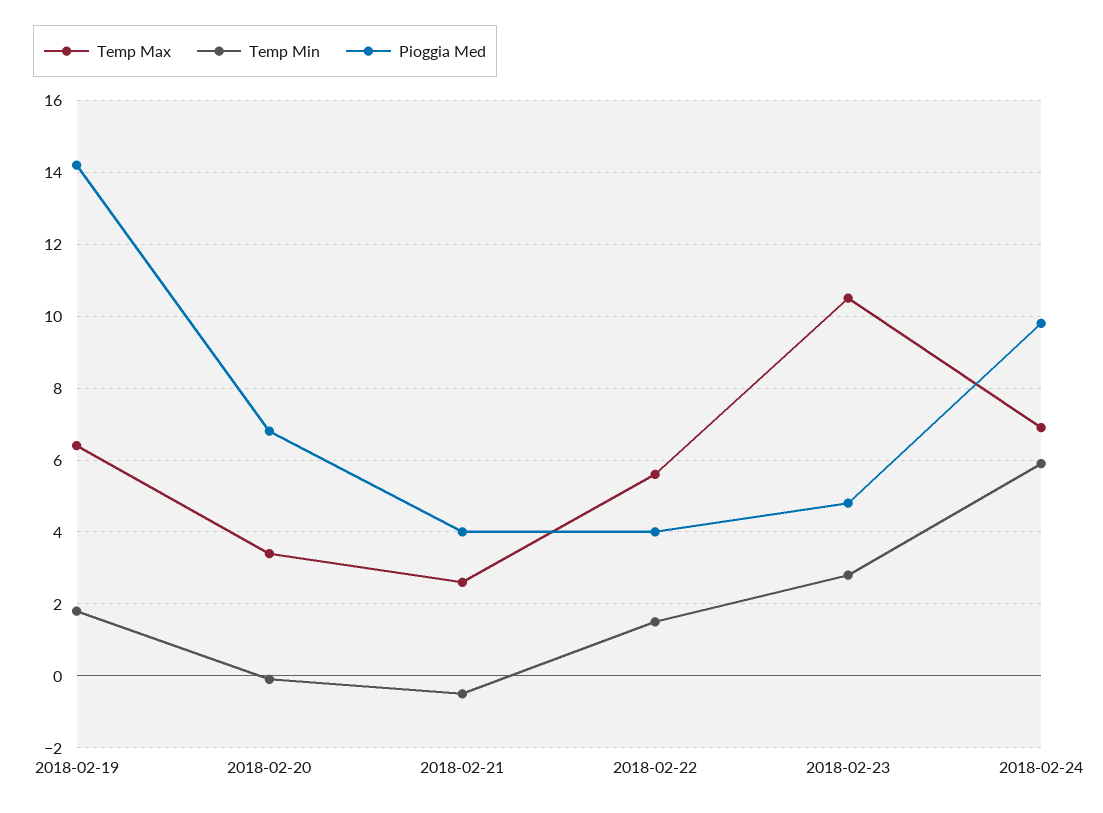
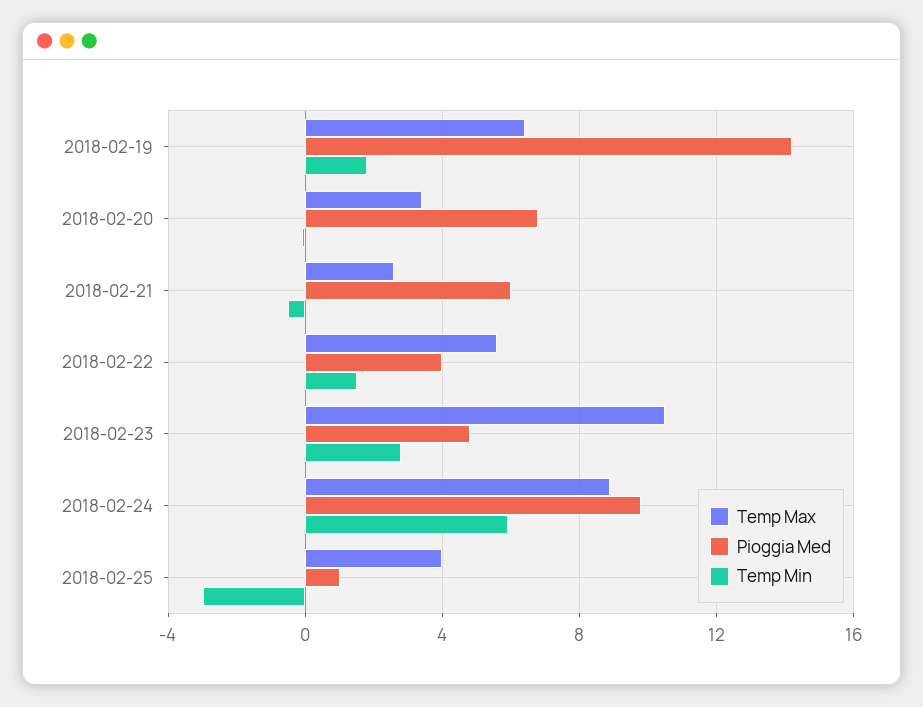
Pioggia Med, 2018-02-21: 4 -> 6
Temp Max, 2018-02-24: 7 -> 9
Temp Max, 2018-02-25: none -> 4
Pioggia Med, 2018-02-25: none -> 1
Temp Min, 2018-02-25: none -> -3

